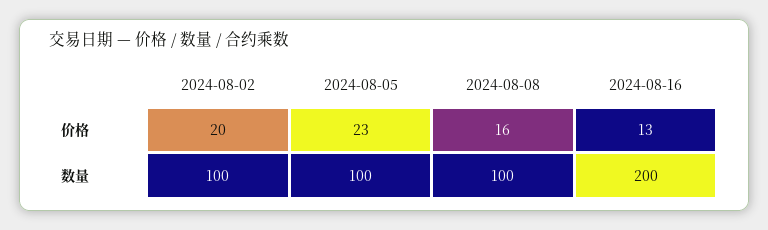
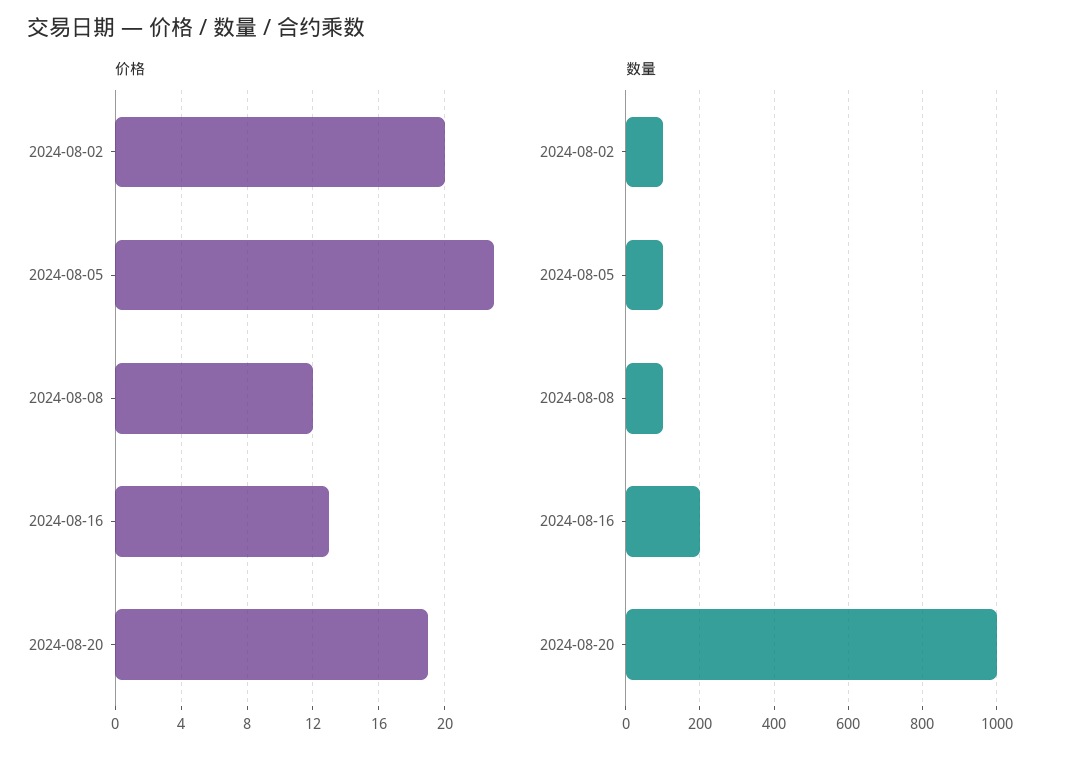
价格, 2024-08-08: 16 -> 12
价格, 2024-08-20: none -> 19
数量, 2024-08-20: none -> 1000

